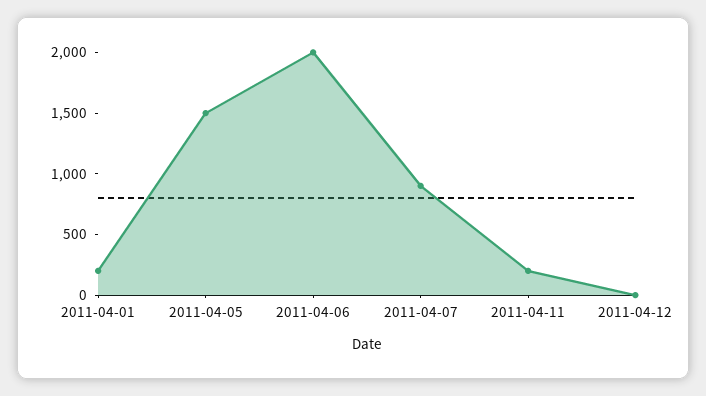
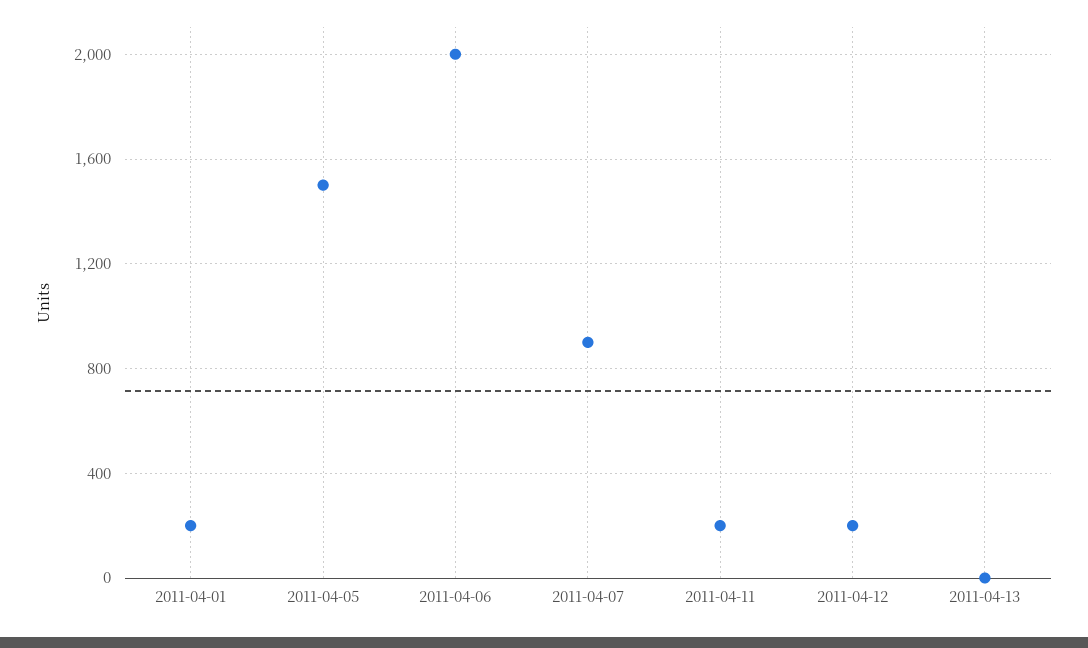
2011-04-12: 0 -> 200
2011-04-13: none -> 0

